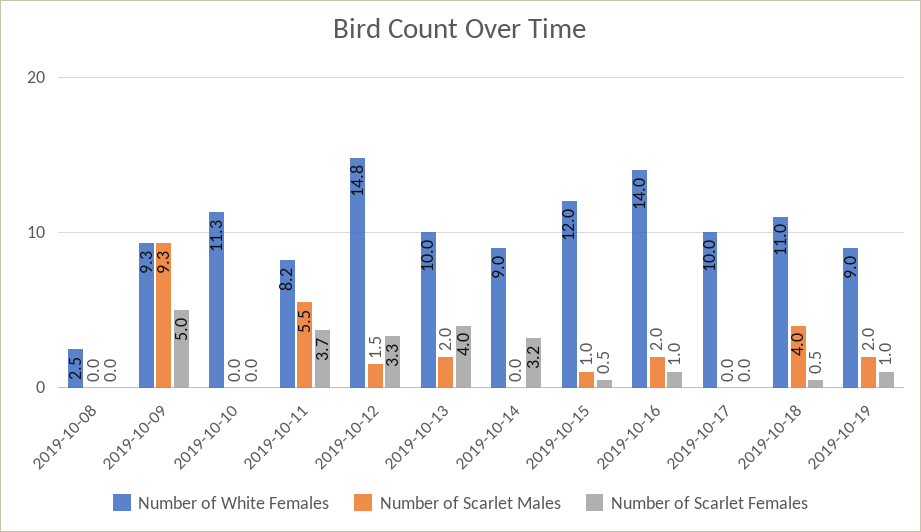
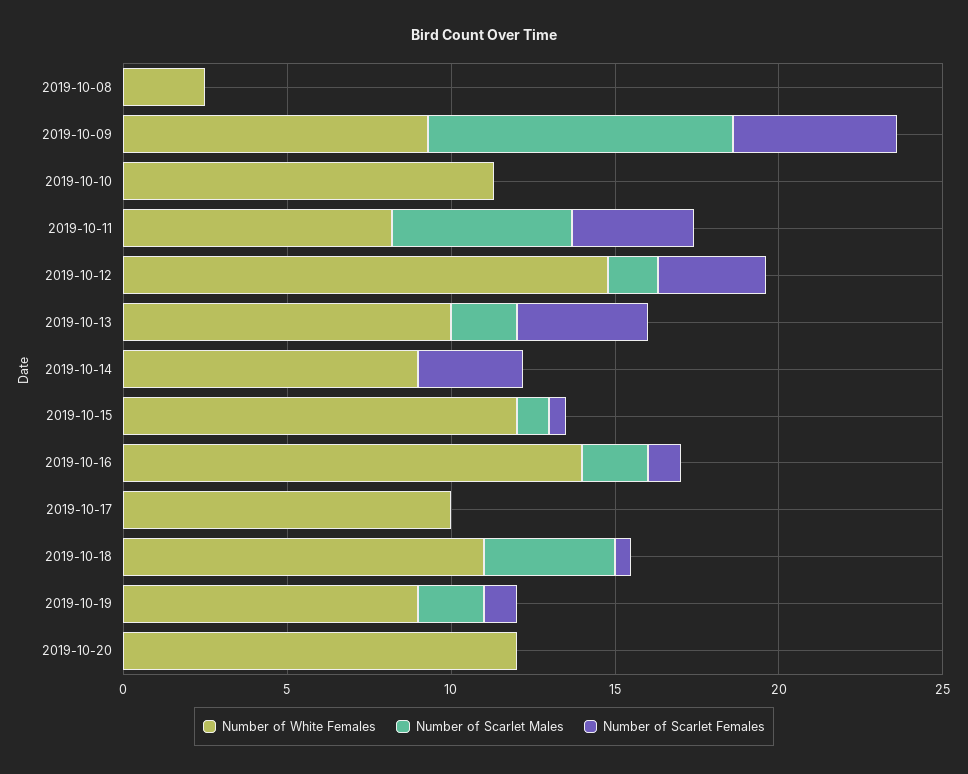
Number of White Females, 2019-10-20: none -> 12
Number of Scarlet Males, 2019-10-20: none -> 0
Number of Scarlet Females, 2019-10-20: none -> 0

